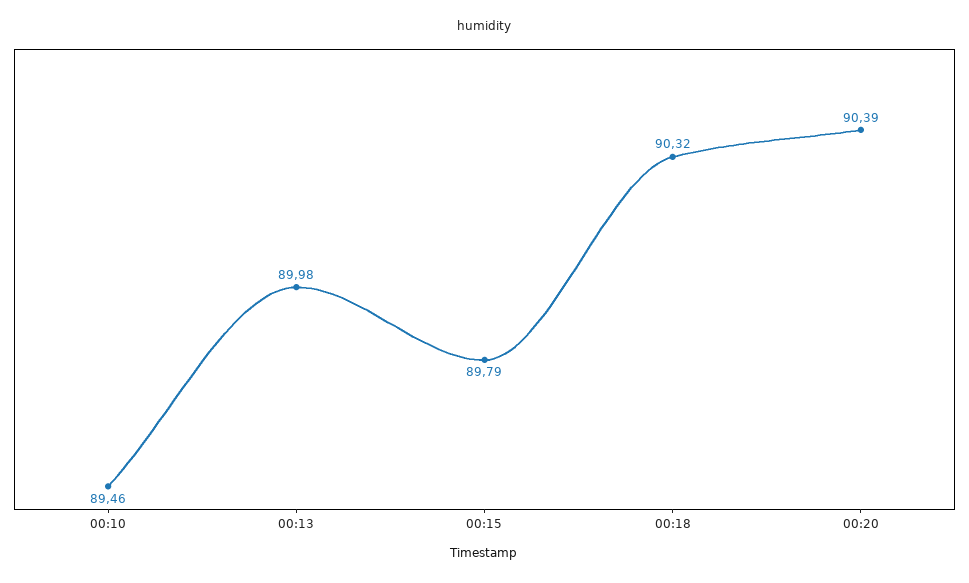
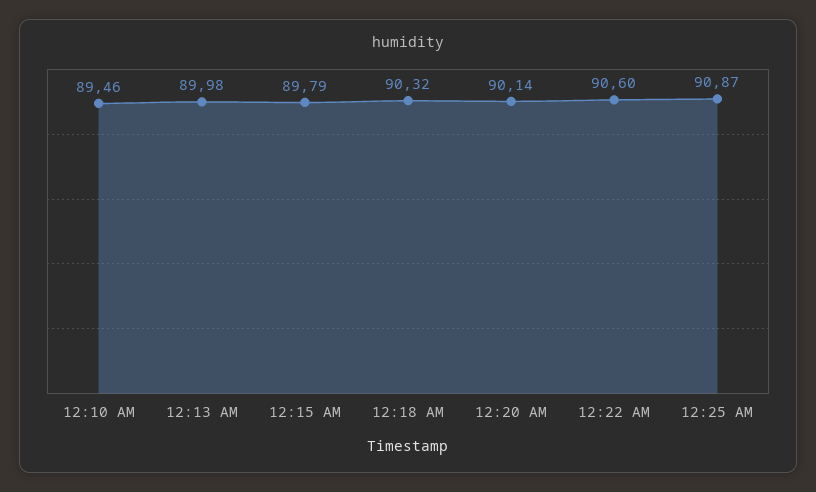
00:20: 90.39 -> 90.14
12:22 AM: none -> 90.6
12:25 AM: none -> 90.87

